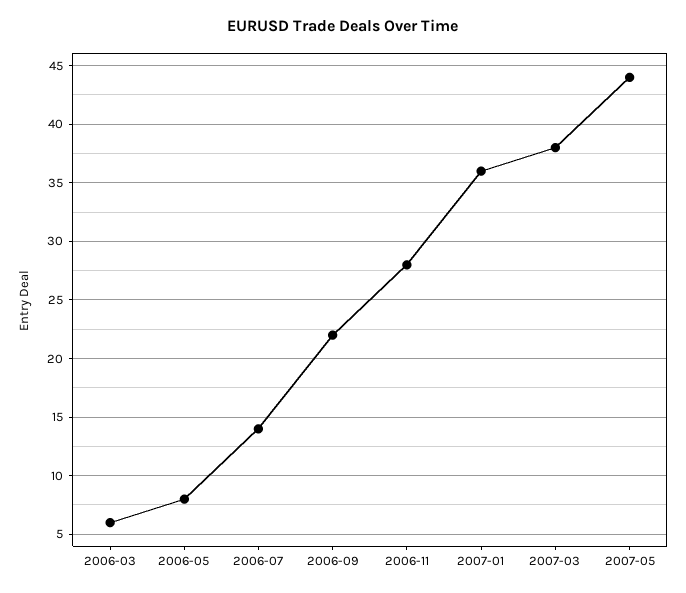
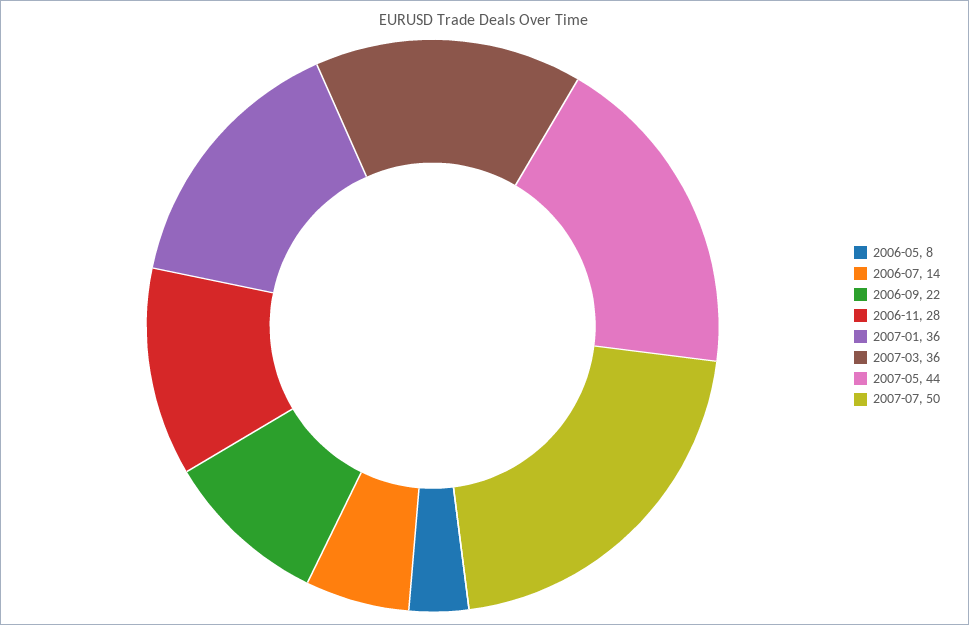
2006-03: 6 -> none
2007-03: 38 -> 36
2007-07: none -> 50

